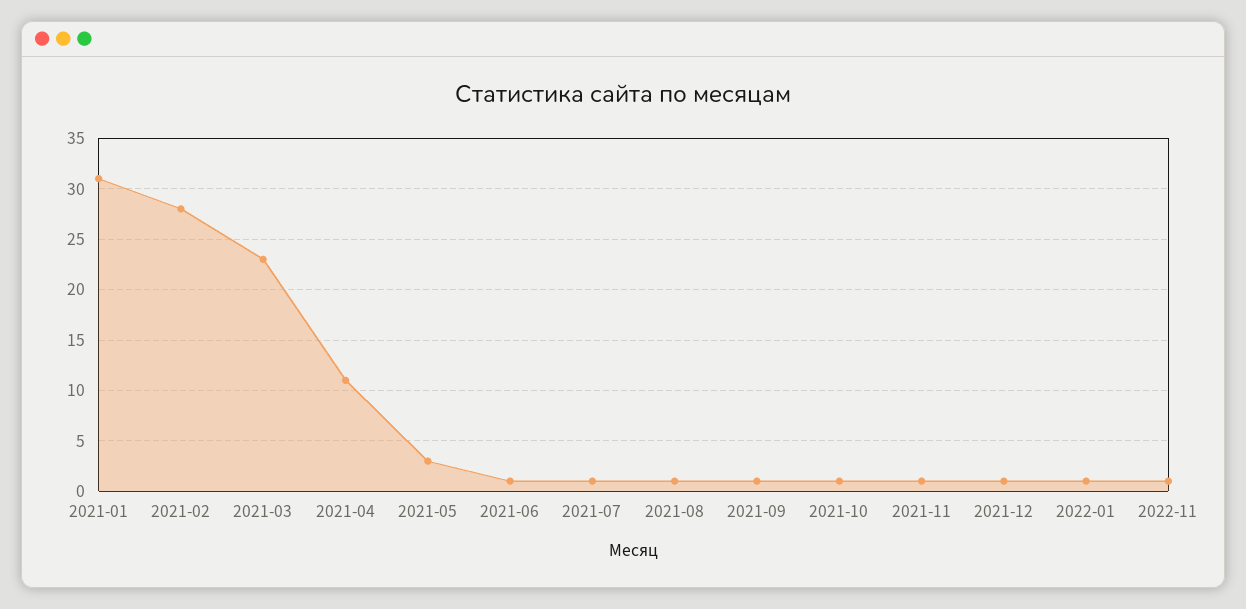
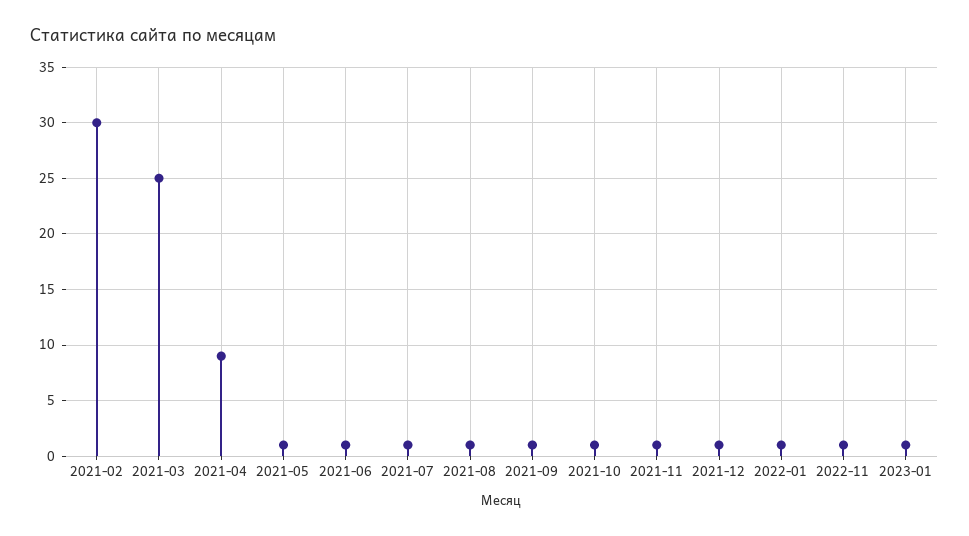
2021-01: 31 -> none
2021-02: 28 -> 30
2021-03: 23 -> 25
2021-04: 11 -> 9
2021-05: 3 -> 1
2023-01: none -> 1

